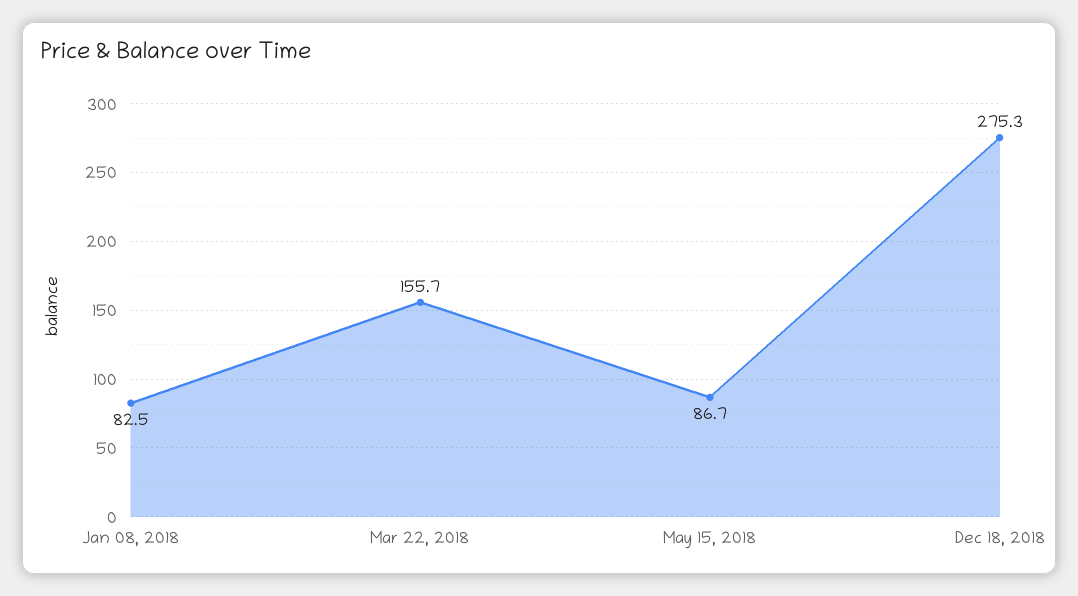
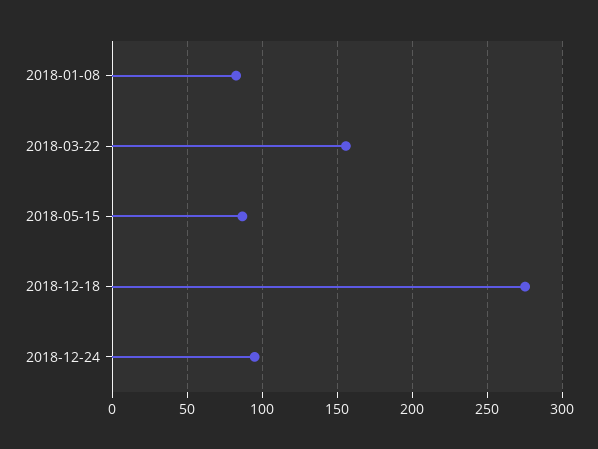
2018-12-24: none -> 95

